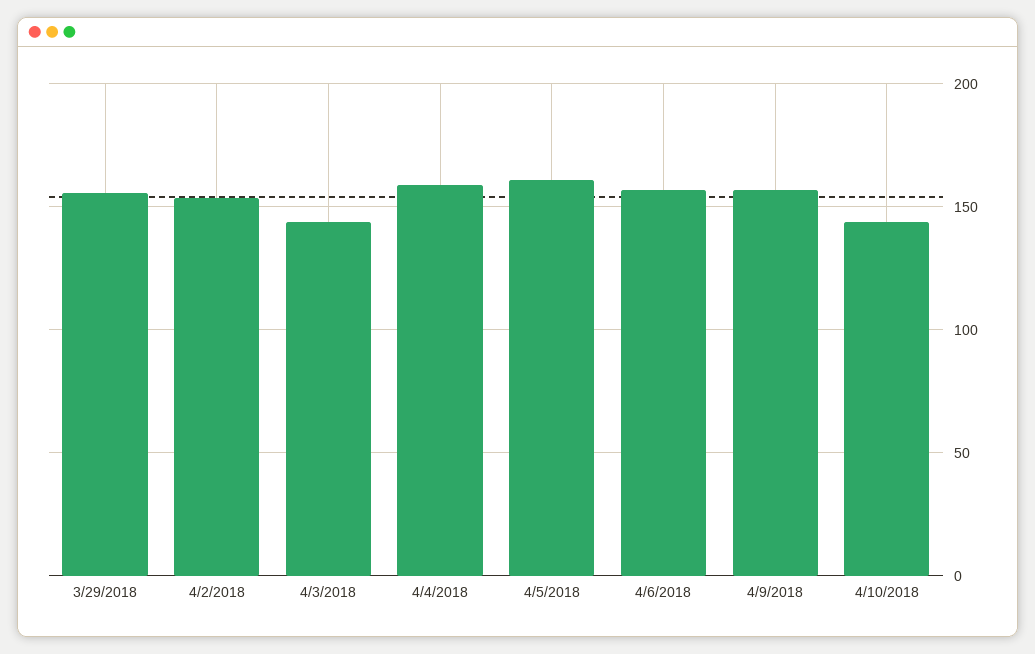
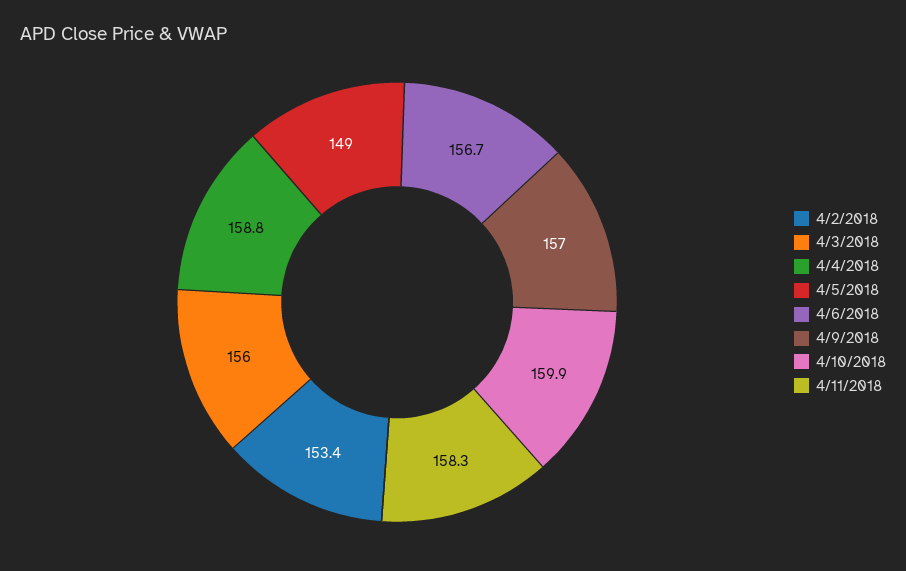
3/29/2018: 155 -> none
4/3/2018: 145 -> 156
4/5/2018: 160 -> 149
4/10/2018: 145 -> 159.9
4/11/2018: none -> 158.3

